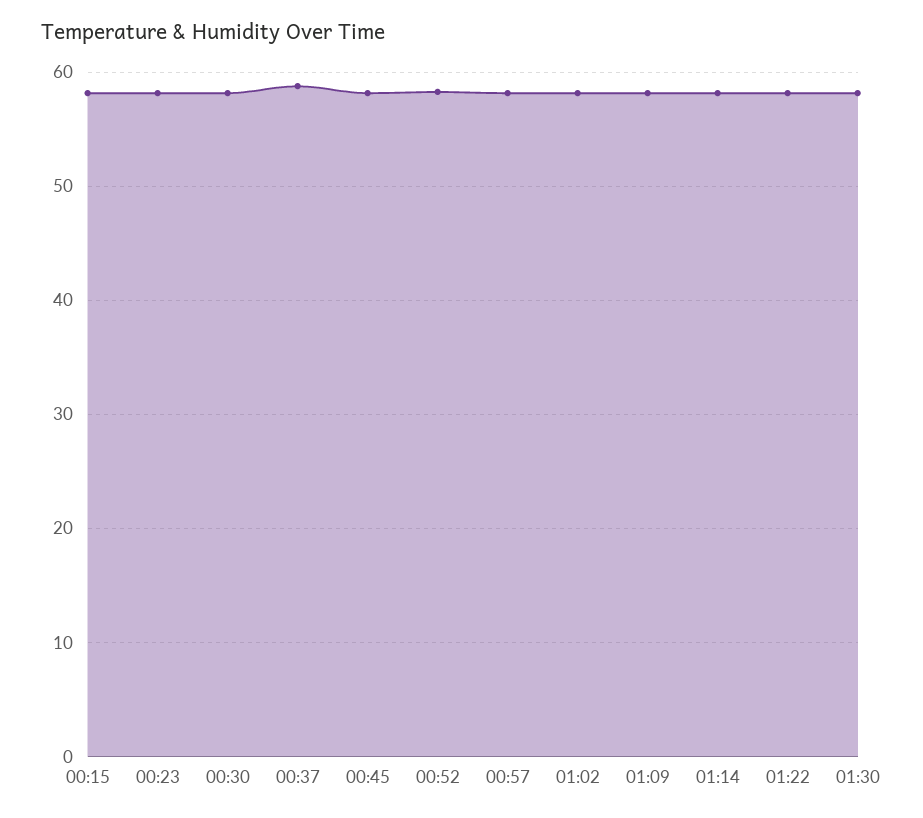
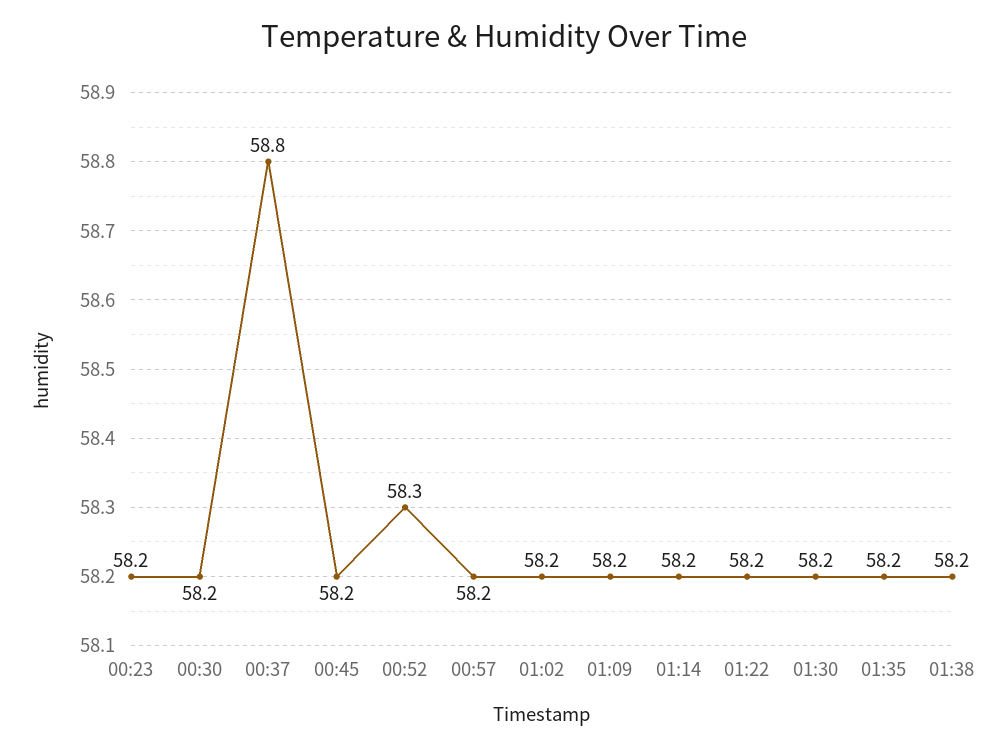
00:15: 58 -> none
01:35: none -> 58.2
01:38: none -> 58.2

